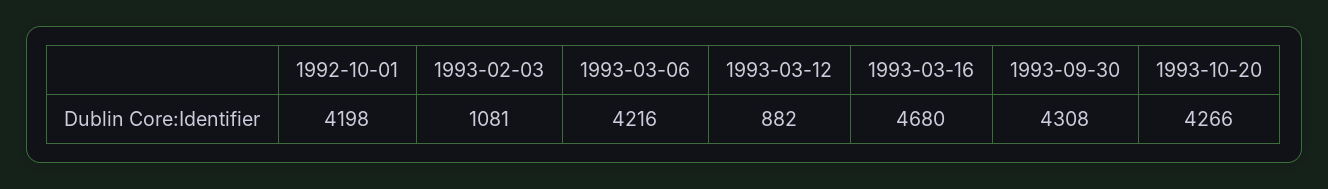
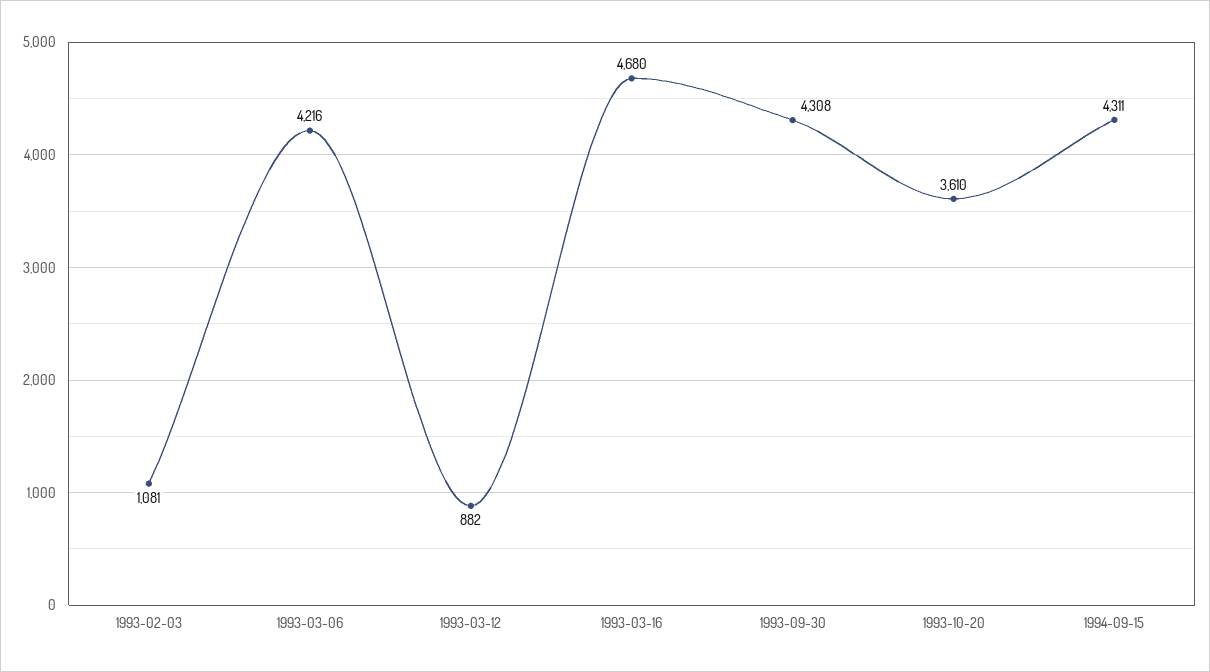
1992-10-01: 4198 -> none
1993-10-20: 4266 -> 3610
1994-09-15: none -> 4311

